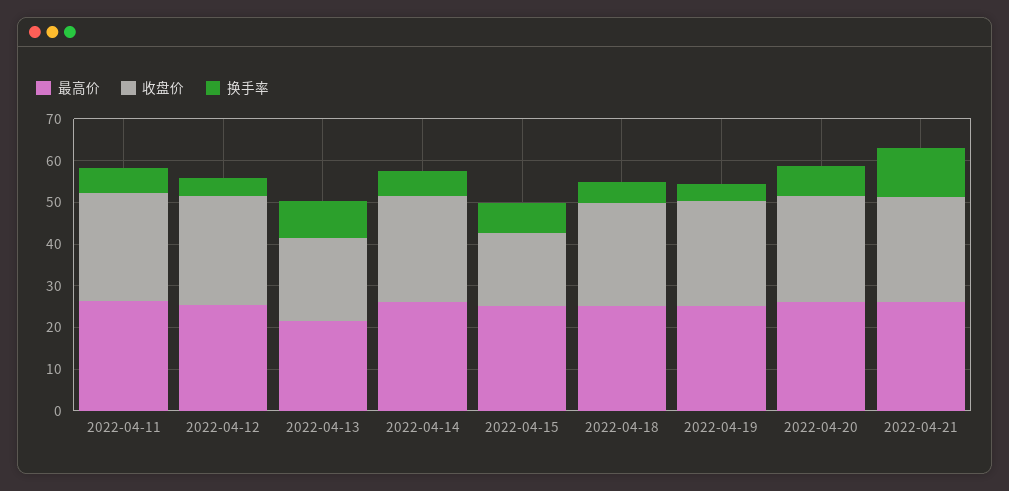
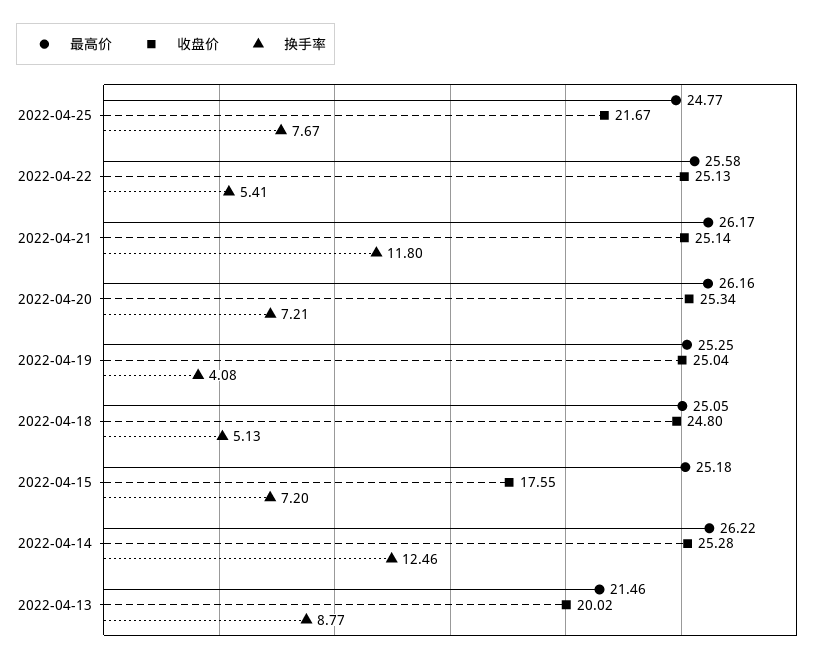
最高价, 2022-04-11: 26 -> none
收盘价, 2022-04-11: 26 -> none
换手率, 2022-04-11: 6 -> none
最高价, 2022-04-12: 26 -> none
收盘价, 2022-04-12: 26 -> none
换手率, 2022-04-12: 4 -> none
换手率, 2022-04-14: 6 -> 12.46
最高价, 2022-04-25: none -> 24.77
收盘价, 2022-04-25: none -> 21.67
换手率, 2022-04-25: none -> 7.67
最高价, 2022-04-22: none -> 25.58
收盘价, 2022-04-22: none -> 25.13
换手率, 2022-04-22: none -> 5.41

